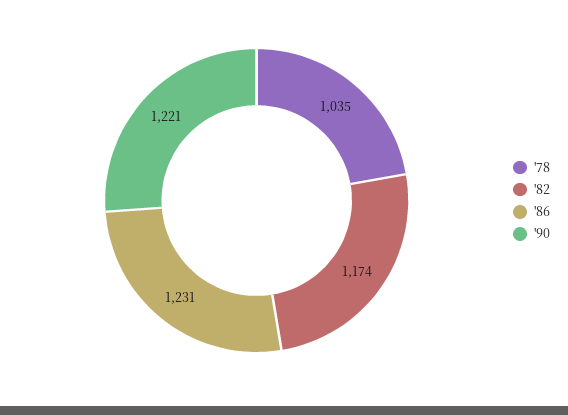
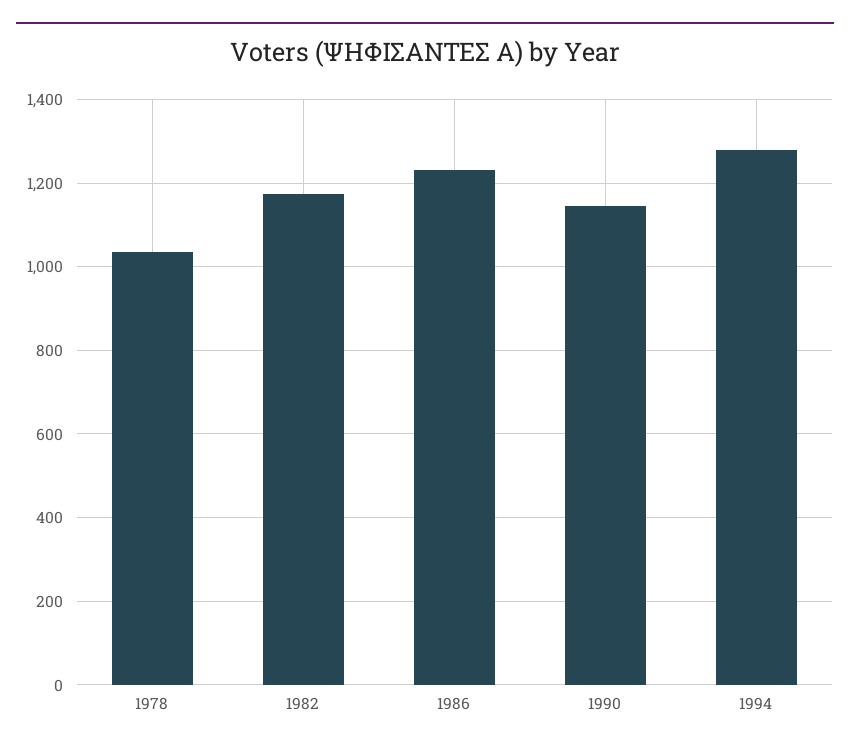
'90: 1221 -> 1140
1994: none -> 1280

